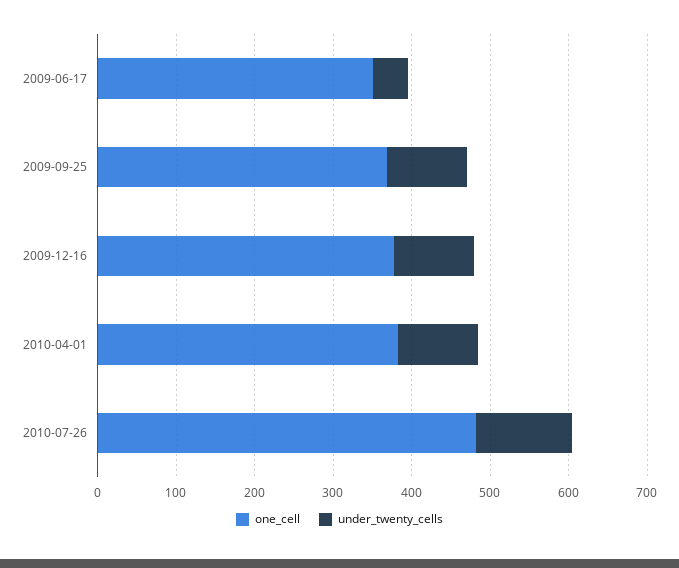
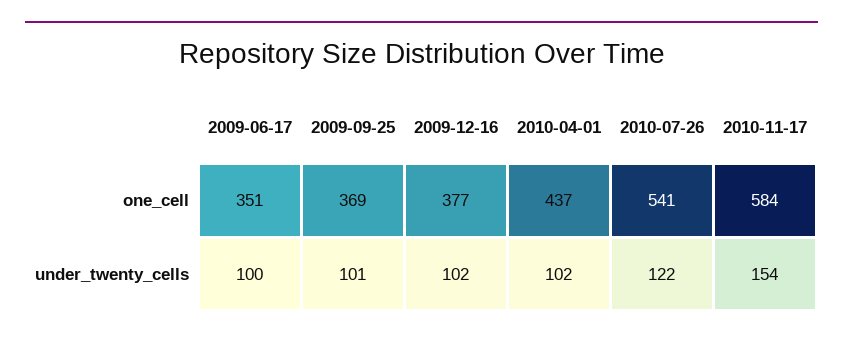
under_twenty_cells, 2009-06-17: 40 -> 100
one_cell, 2010-04-01: 380 -> 437
one_cell, 2010-07-26: 480 -> 541
one_cell, 2010-11-17: none -> 584
under_twenty_cells, 2010-11-17: none -> 154

